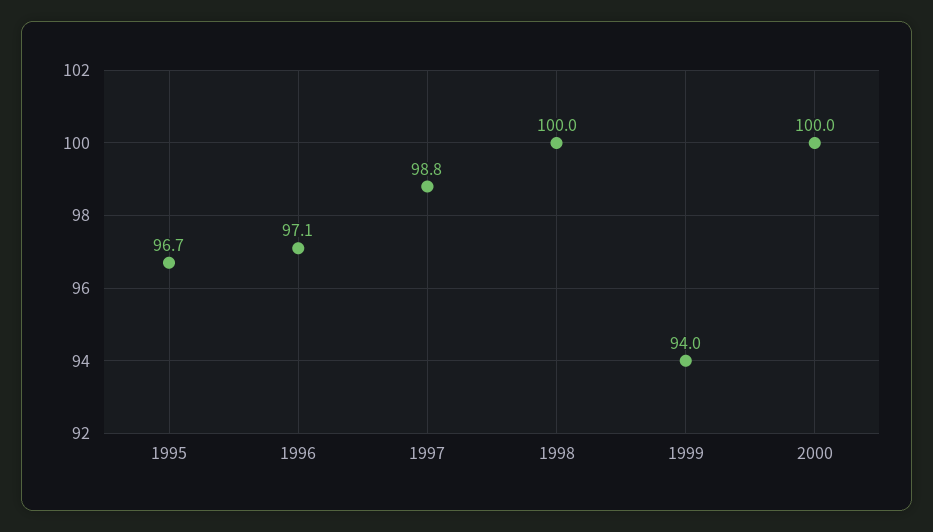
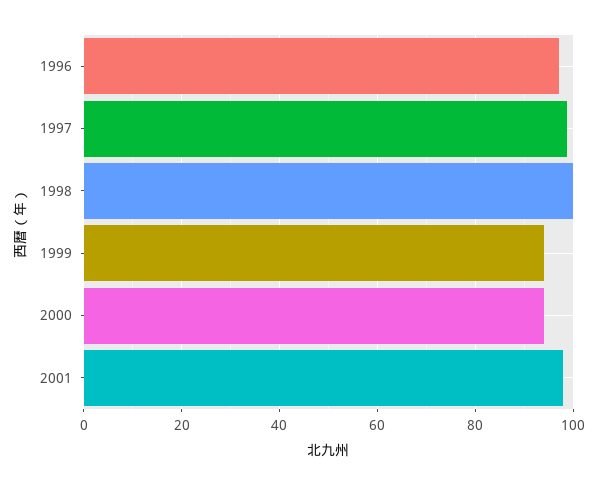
1995: 96.7 -> none
2000: 100 -> 94
2001: none -> 98

